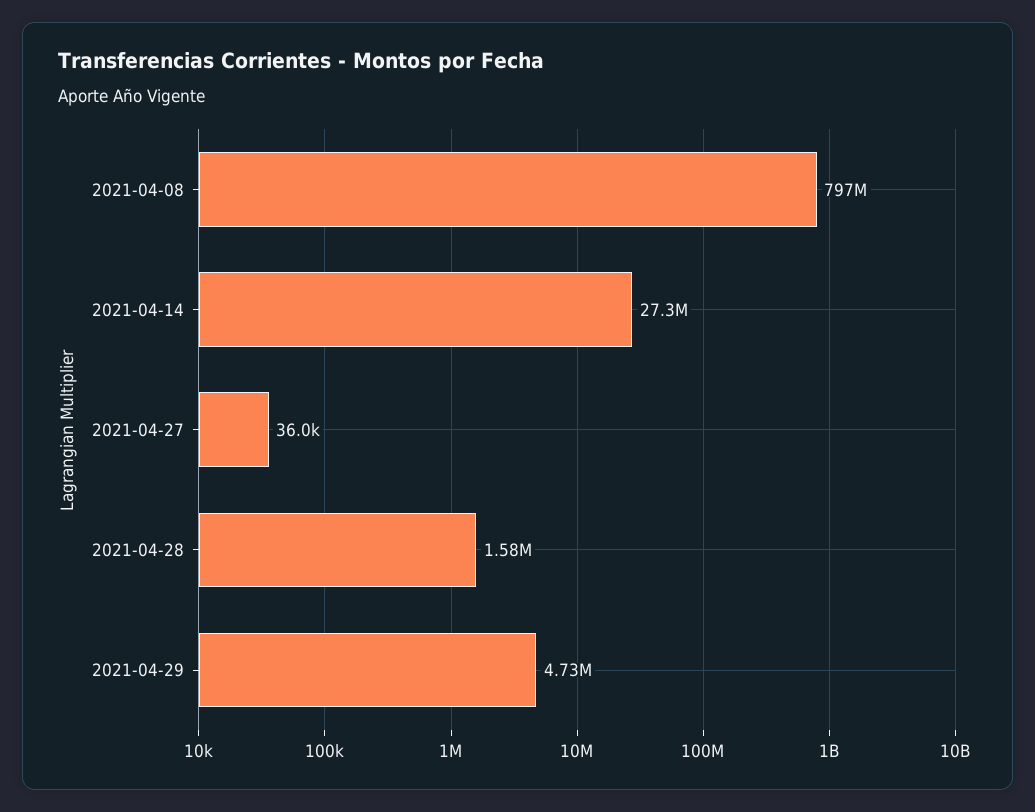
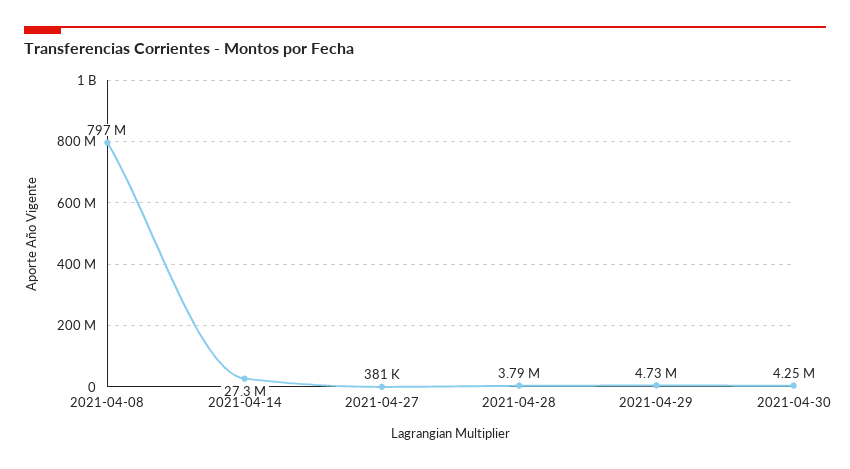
2021-04-27: 36000 -> 381000
2021-04-28: 1580000 -> 3790000
2021-04-30: none -> 4250000

